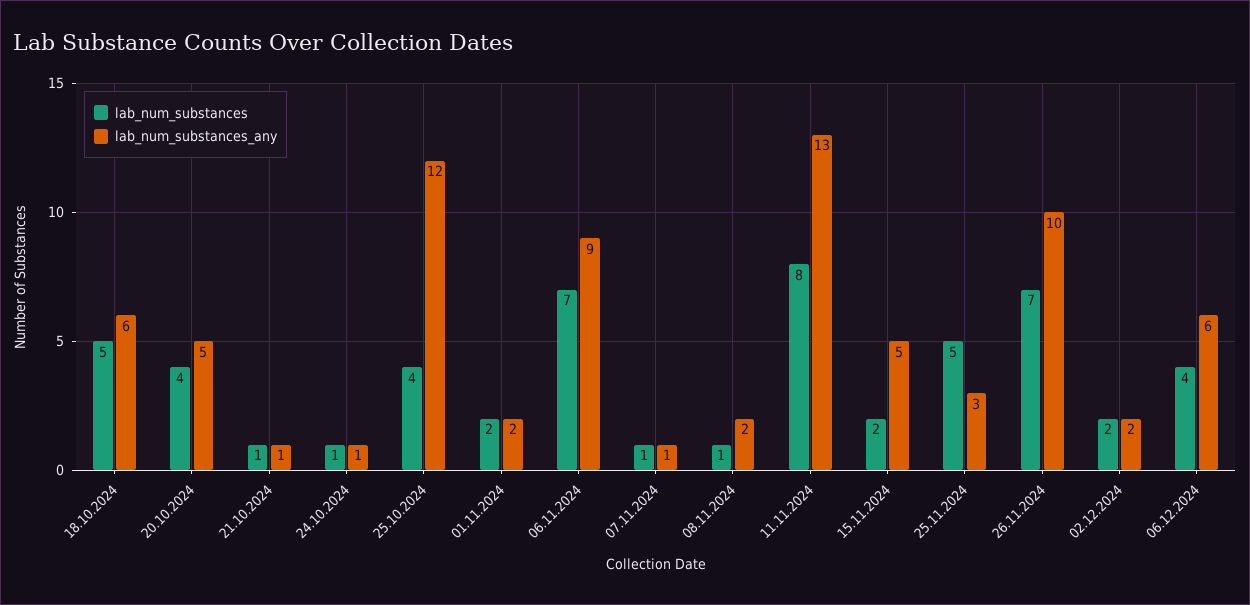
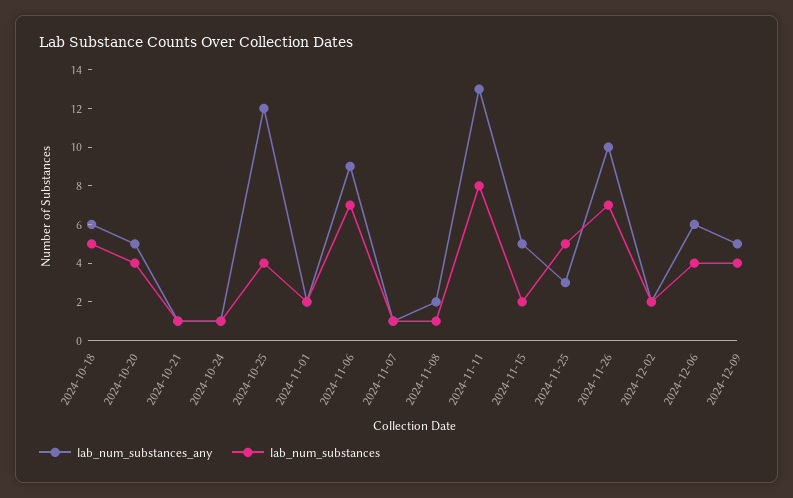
lab_num_substances_any, 2024-12-09: none -> 5
lab_num_substances, 2024-12-09: none -> 4

